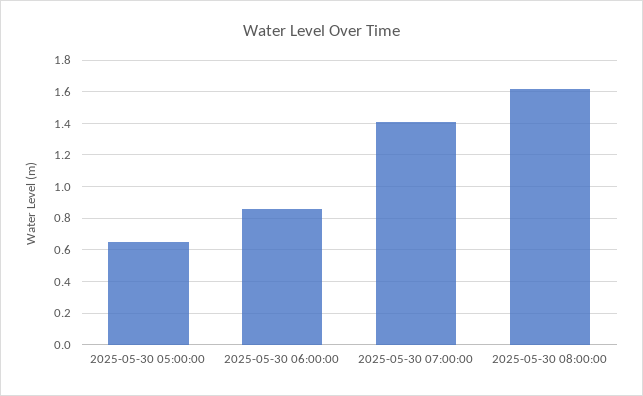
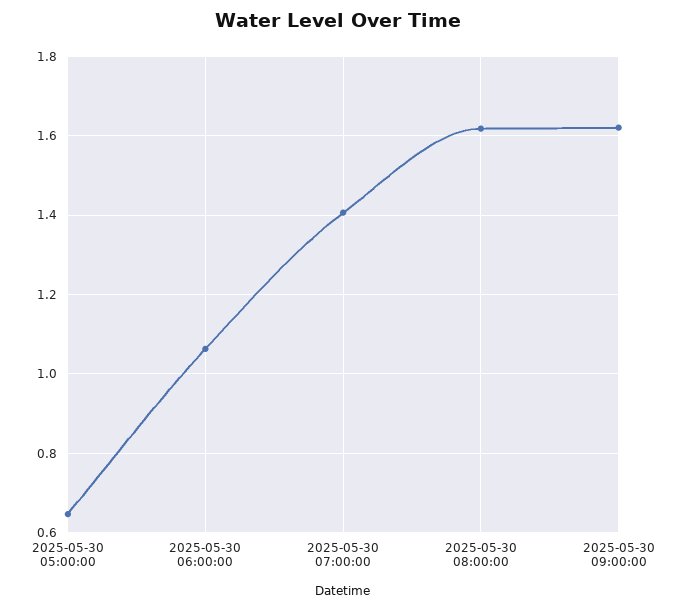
2025-05-30 06:00:00: 0.85 -> 1.06
2025-05-30 09:00:00: none -> 1.62

